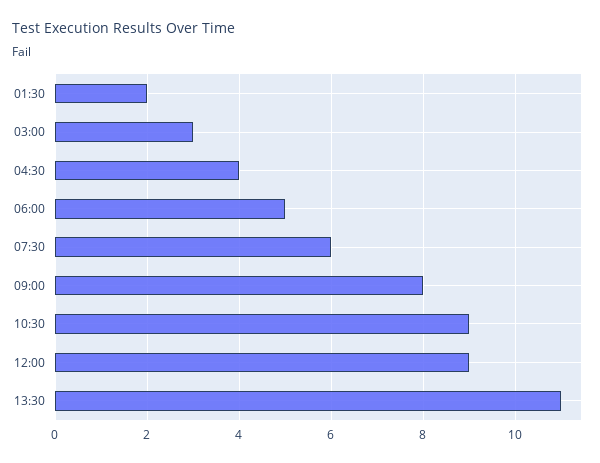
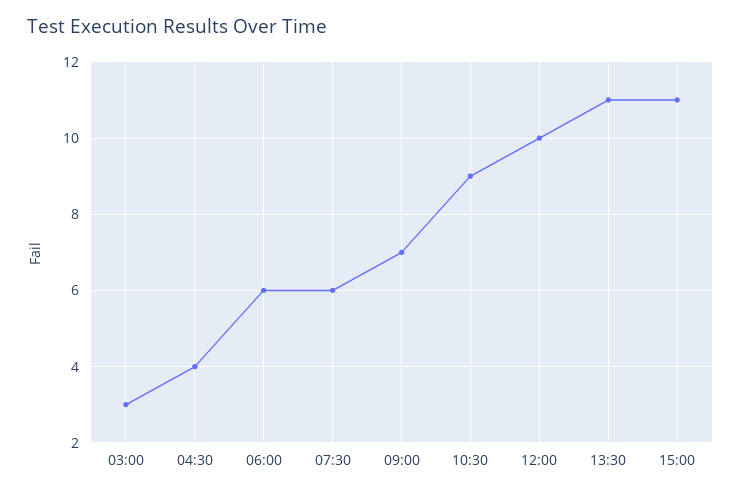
01:30: 2 -> none
06:00: 5 -> 6
09:00: 8 -> 7
12:00: 9 -> 10
15:00: none -> 11

